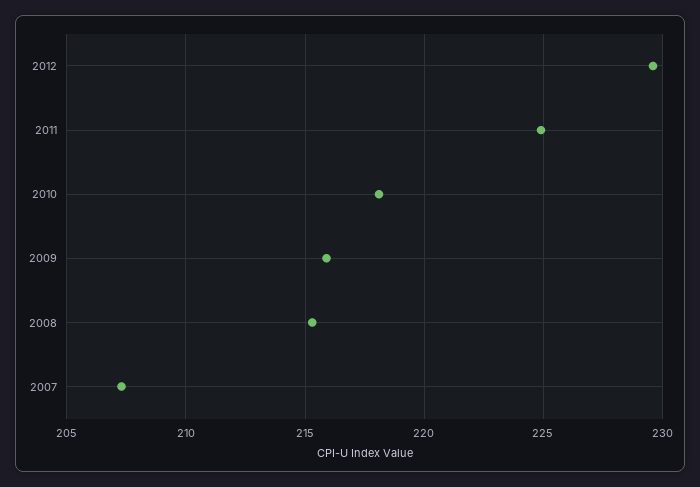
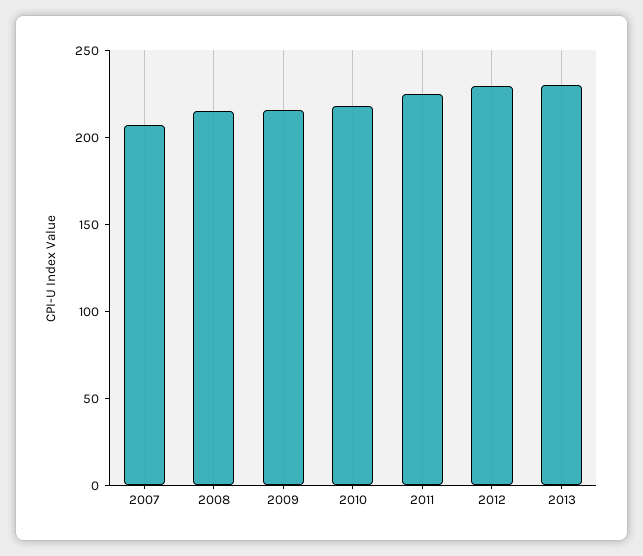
2013: none -> 230

